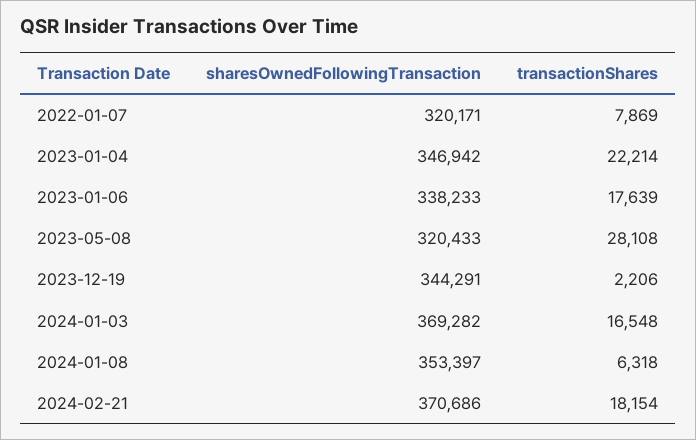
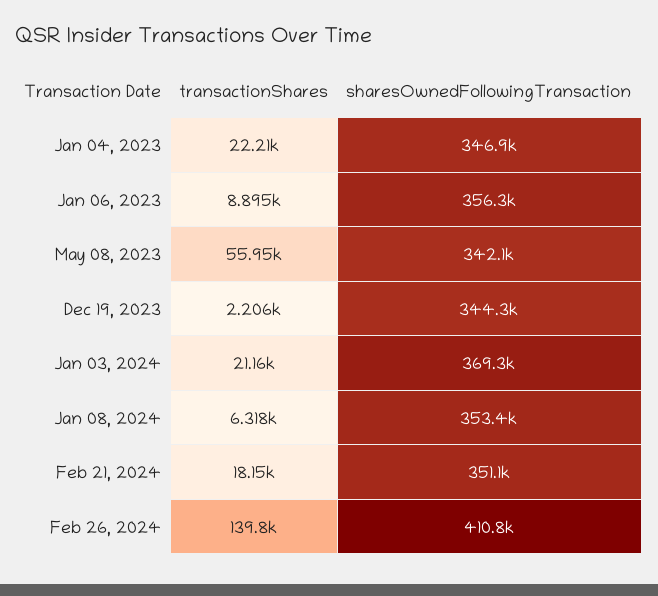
sharesOwnedFollowingTransaction, 2022-01-07: 320171 -> none
transactionShares, 2022-01-07: 7869 -> none
sharesOwnedFollowingTransaction, 2023-01-06: 338233 -> 356300
transactionShares, 2023-01-06: 17639 -> 8895
sharesOwnedFollowingTransaction, 2023-05-08: 320433 -> 342100
transactionShares, 2023-05-08: 28108 -> 55950
transactionShares, 2024-01-03: 16548 -> 21160
sharesOwnedFollowingTransaction, 2024-02-21: 370686 -> 351100
transactionShares, Feb 26, 2024: none -> 139800
sharesOwnedFollowingTransaction, Feb 26, 2024: none -> 410800

